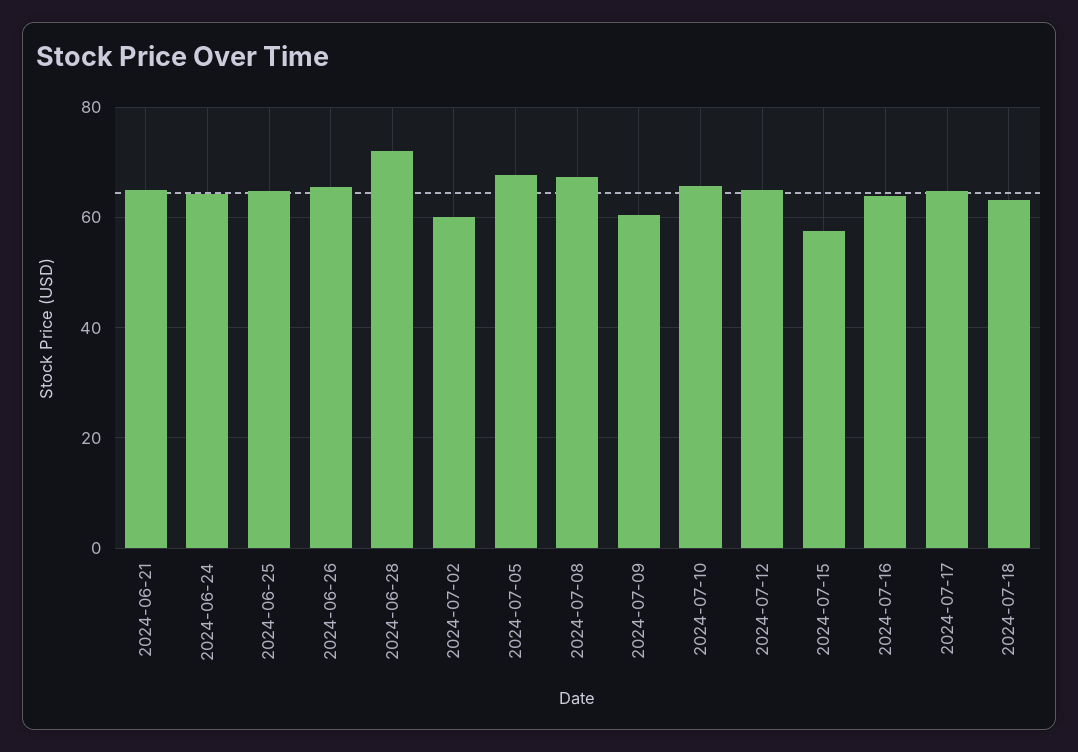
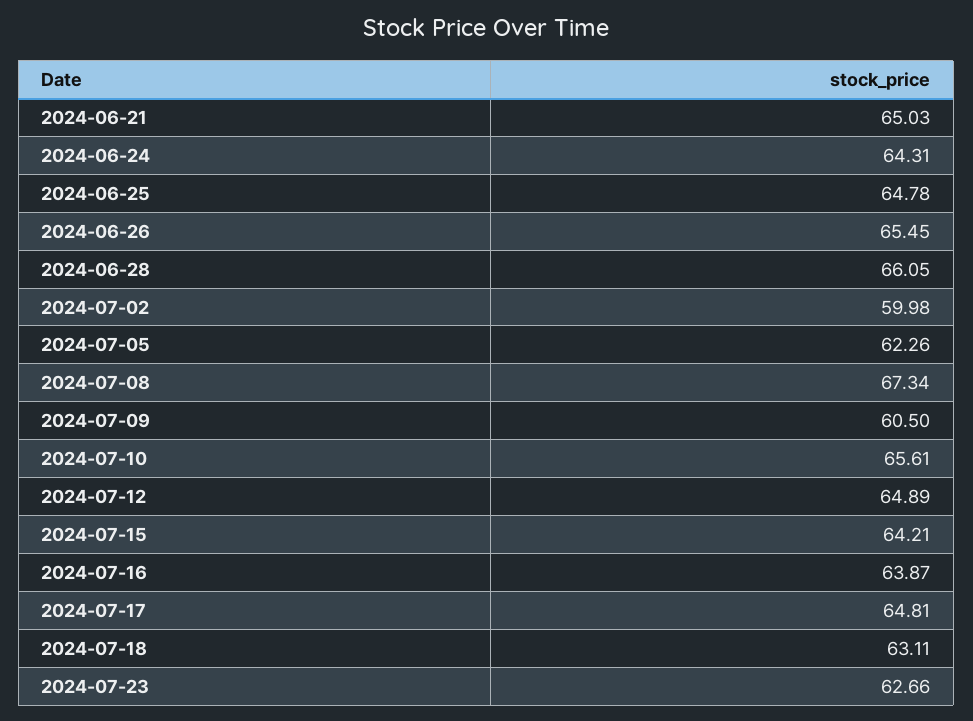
2024-06-28: 72 -> 66.05
2024-07-05: 68 -> 62.26
2024-07-15: 58 -> 64.21
2024-07-23: none -> 62.66

